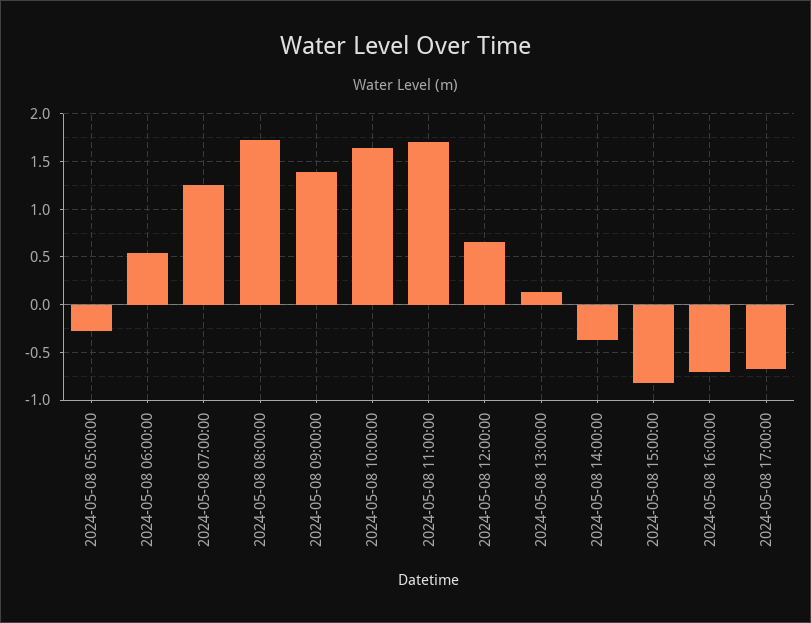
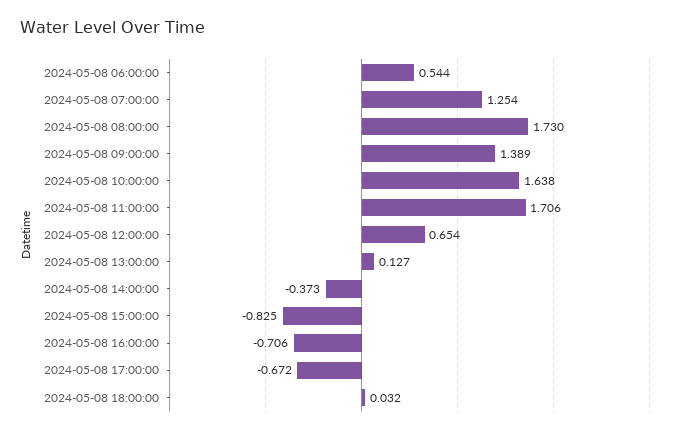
2024-05-08 05:00:00: -0.3 -> none
2024-05-08 18:00:00: none -> 0.032

